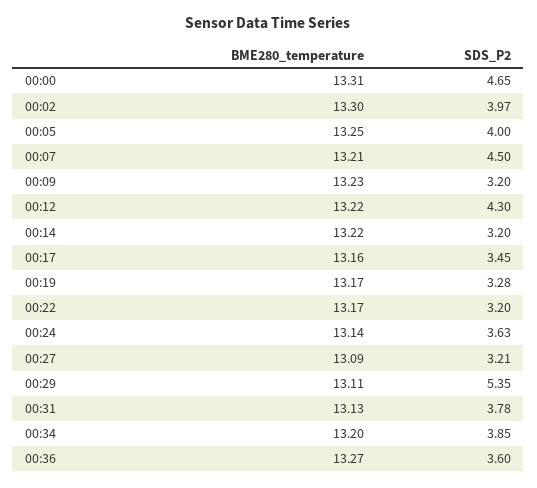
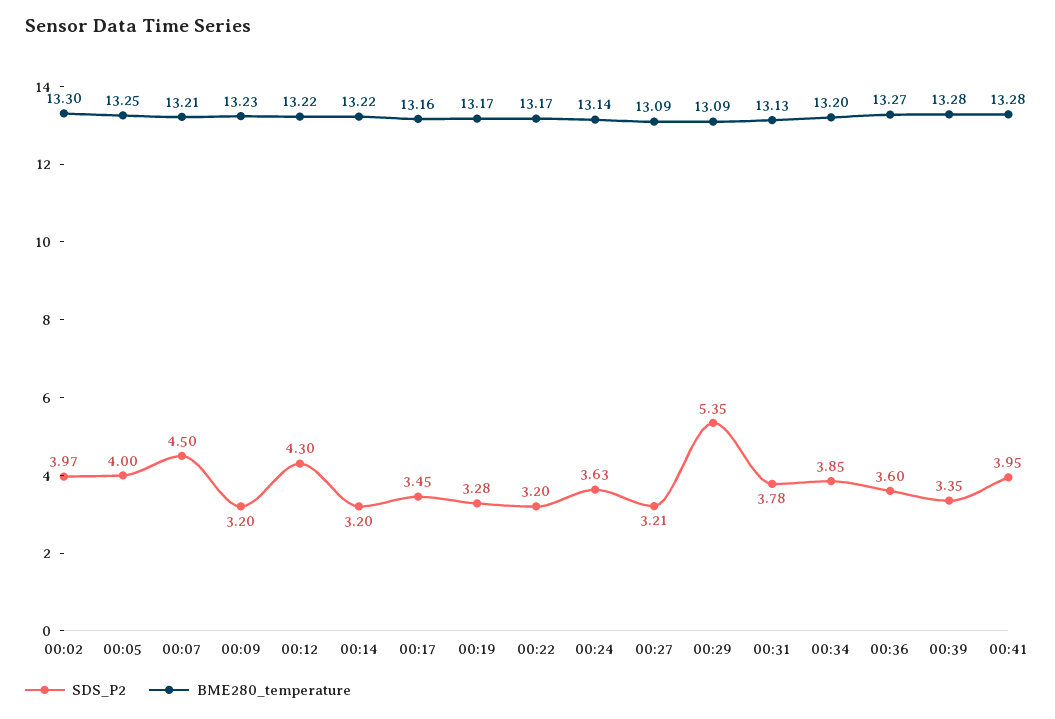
BME280_temperature, 00:00: 13.31 -> none
SDS_P2, 00:00: 4.65 -> none
BME280_temperature, 00:29: 13.11 -> 13.09
SDS_P2, 00:39: none -> 3.35
BME280_temperature, 00:39: none -> 13.28
SDS_P2, 00:41: none -> 3.95
BME280_temperature, 00:41: none -> 13.28

